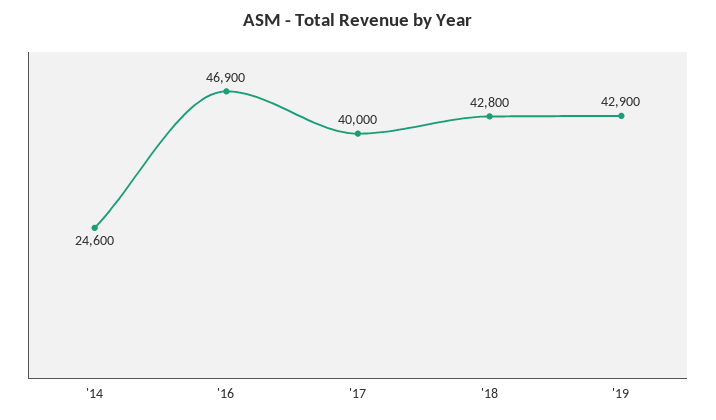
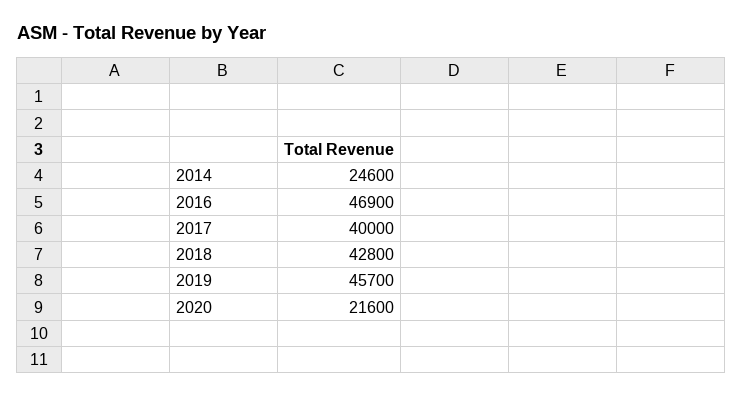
'19: 42900 -> 45700
2020: none -> 21600

